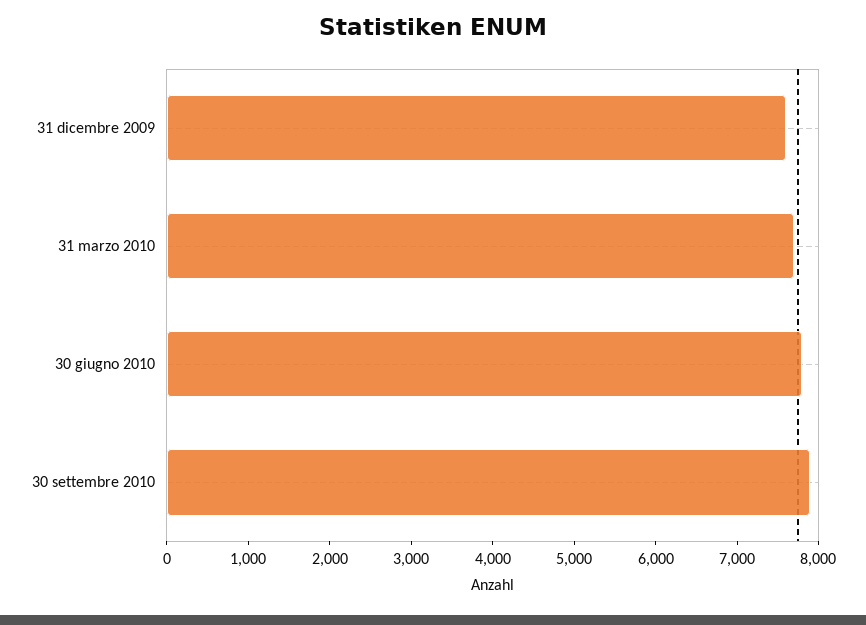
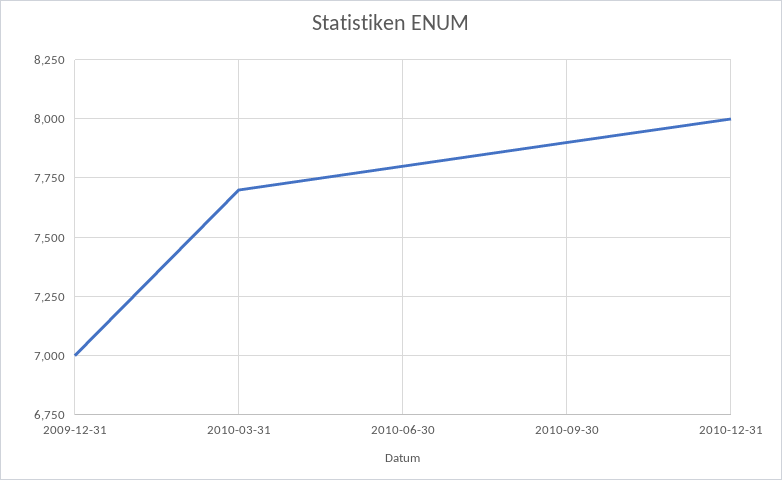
31 dicembre 2009: 7600 -> 7000
2010-12-31: none -> 8000

